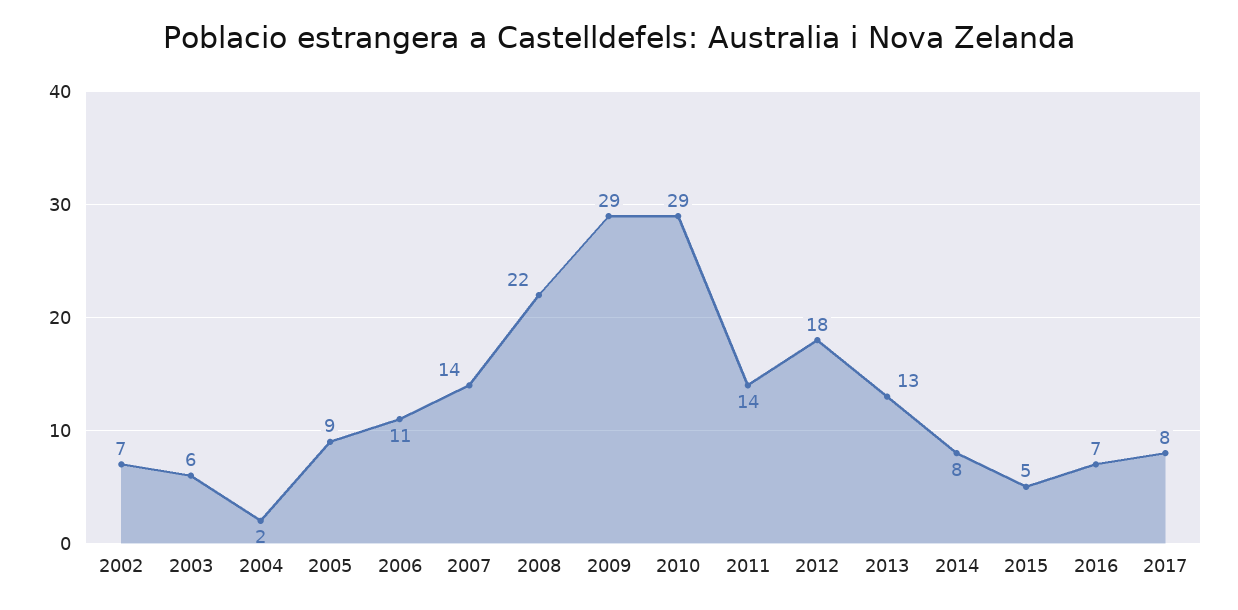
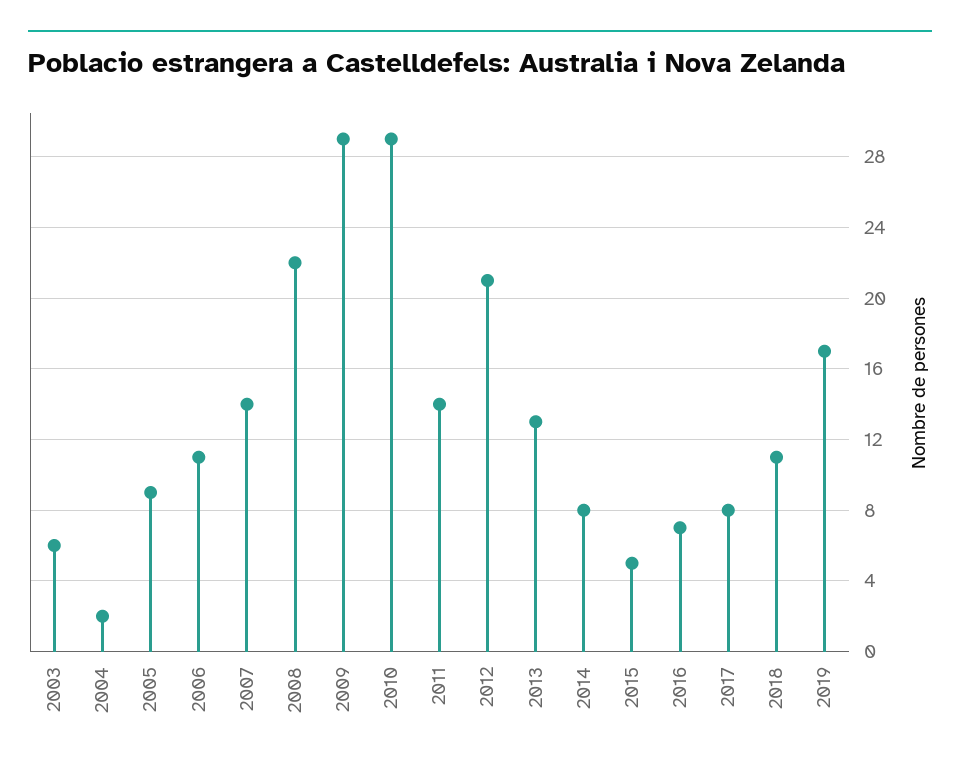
2002: 7 -> none
2012: 18 -> 21
2018: none -> 11
2019: none -> 17

